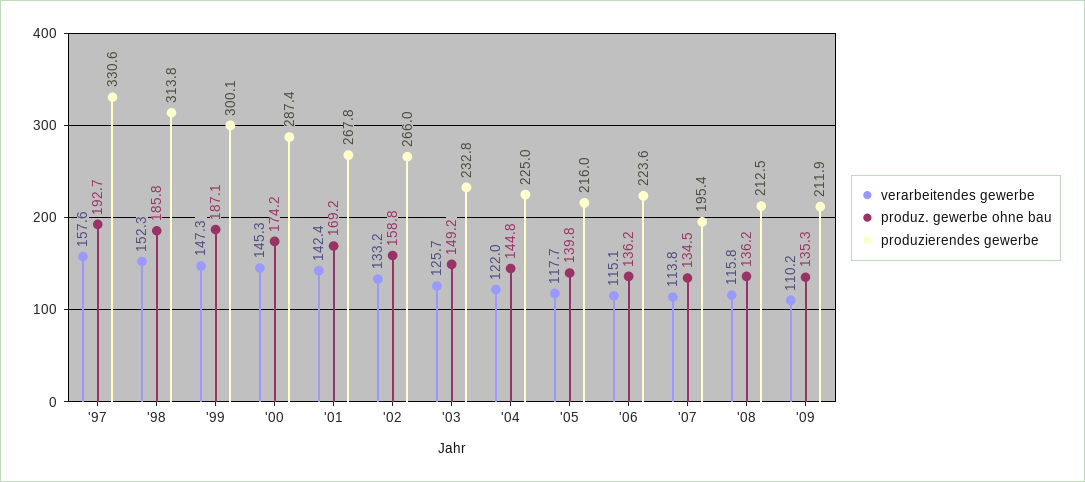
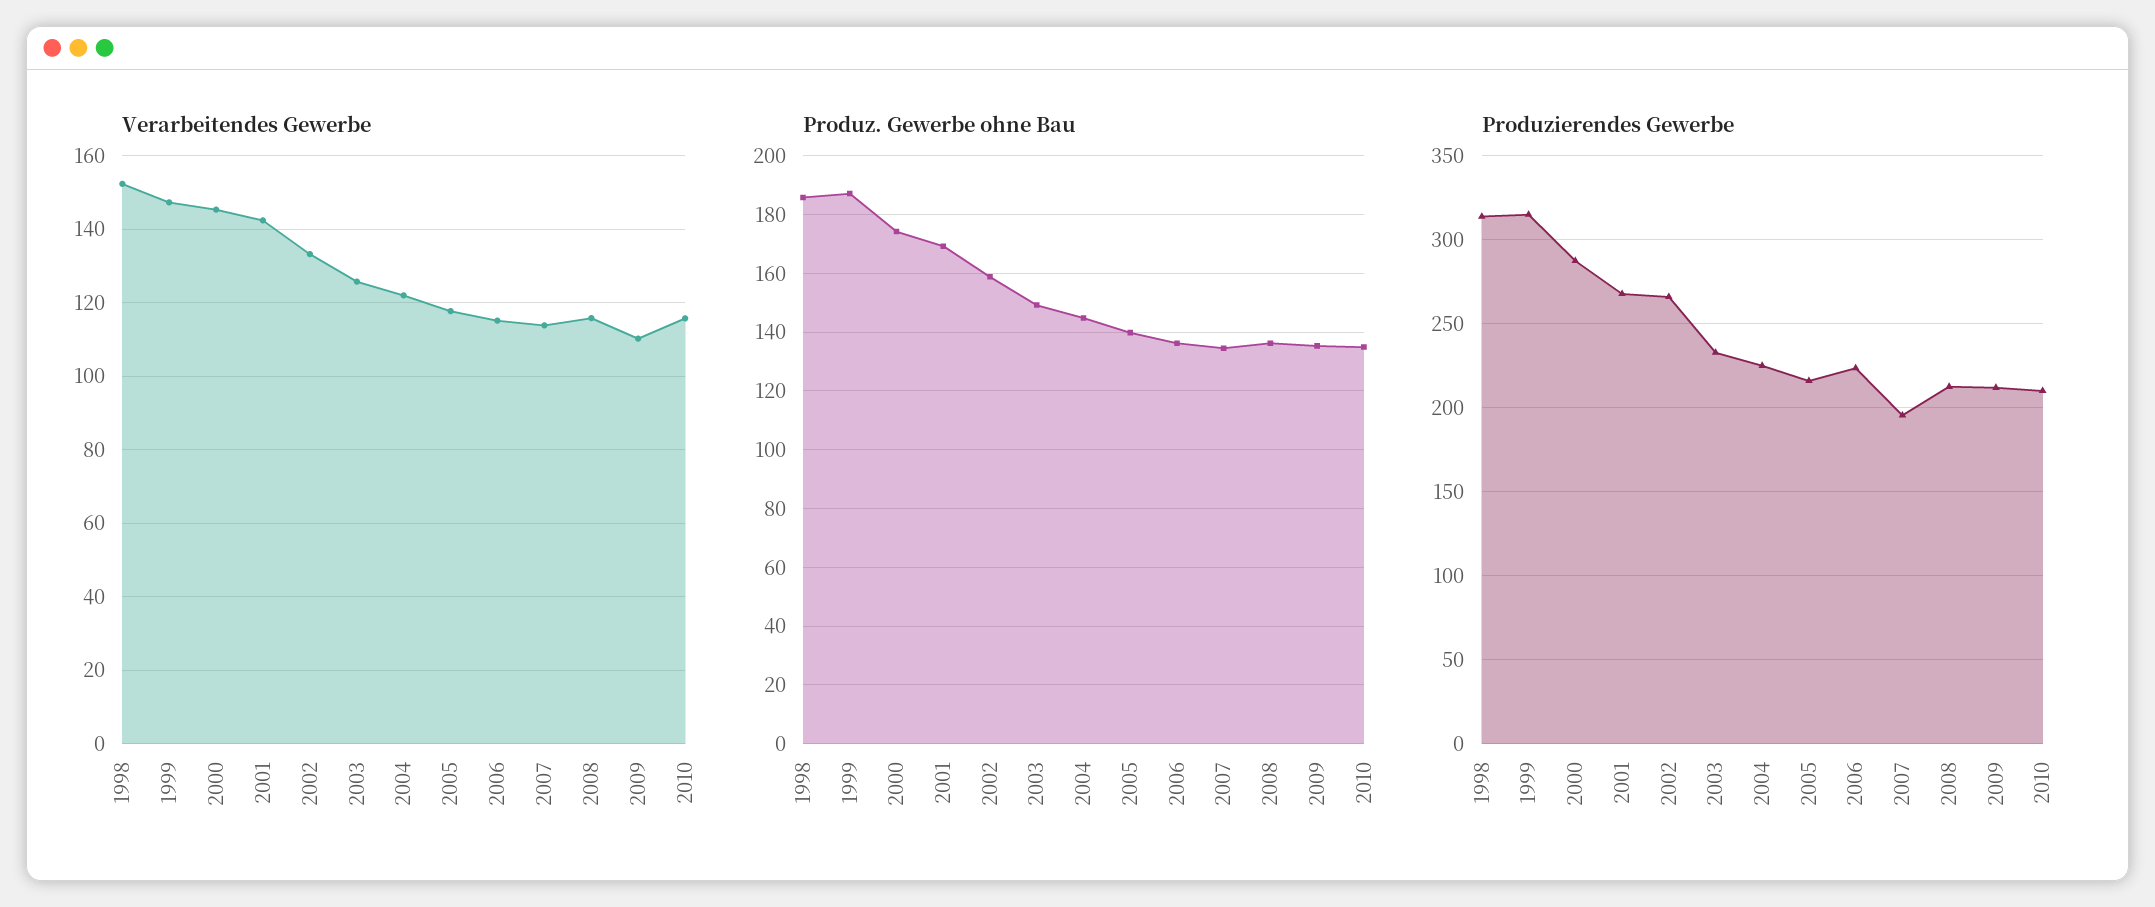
verarbeitendes gewerbe, '97: 157.6 -> none
produz. gewerbe ohne bau, '97: 192.7 -> none
produzierendes gewerbe, '97: 330.6 -> none
produzierendes gewerbe, '99: 300.1 -> 315
verarbeitendes gewerbe, 2010: none -> 116
produz. gewerbe ohne bau, 2010: none -> 135
produzierendes gewerbe, 2010: none -> 210

